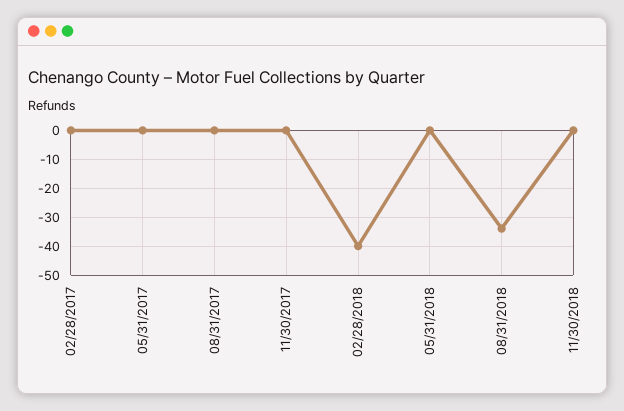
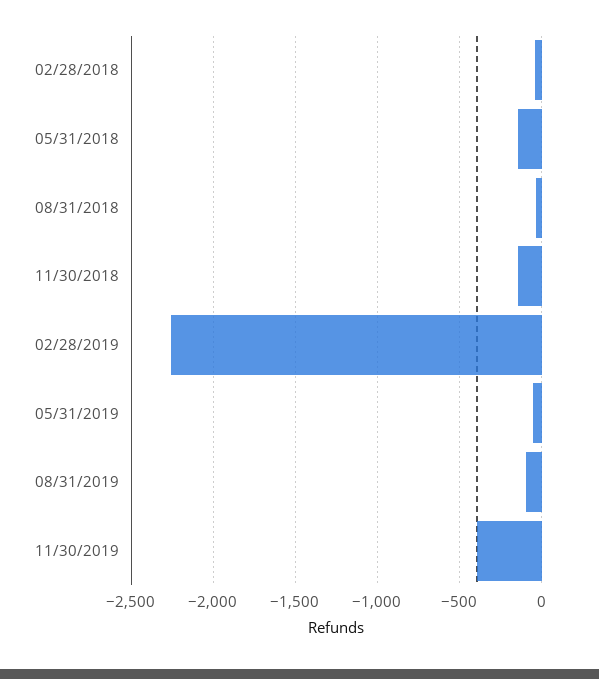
02/28/2017: 0 -> none
05/31/2017: 0 -> none
08/31/2017: 0 -> none
11/30/2017: 0 -> none
05/31/2018: 0 -> -150
11/30/2018: 0 -> -150
02/28/2019: none -> -2250
05/31/2019: none -> -50
08/31/2019: none -> -100
11/30/2019: none -> -400

